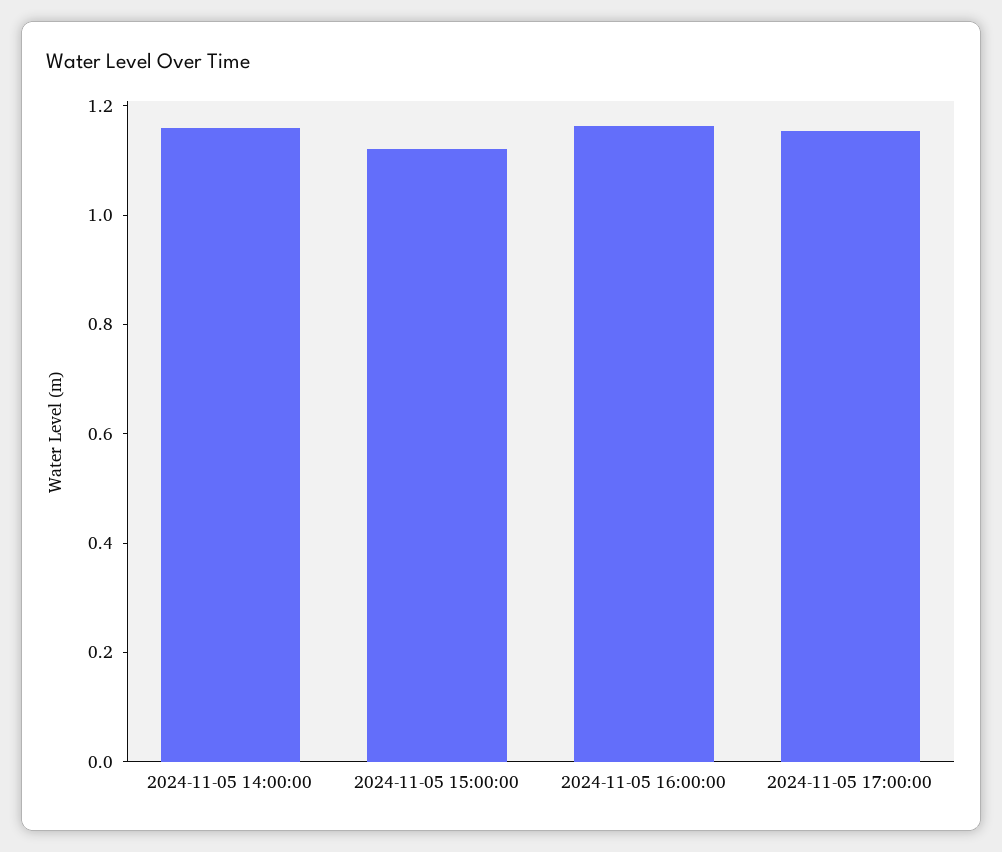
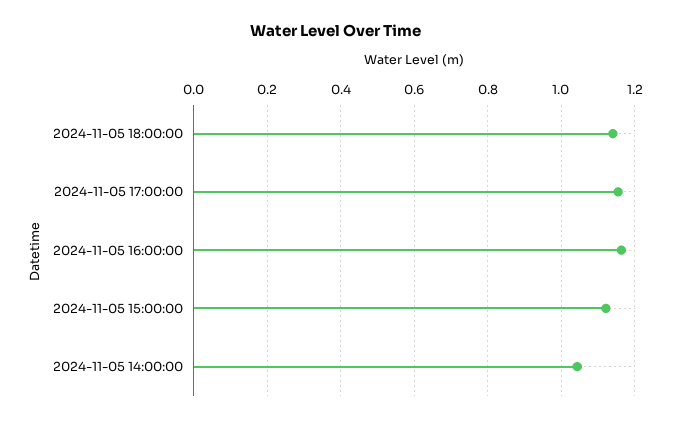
2024-11-05 14:00:00: 1.15 -> 1.04
2024-11-05 18:00:00: none -> 1.14

